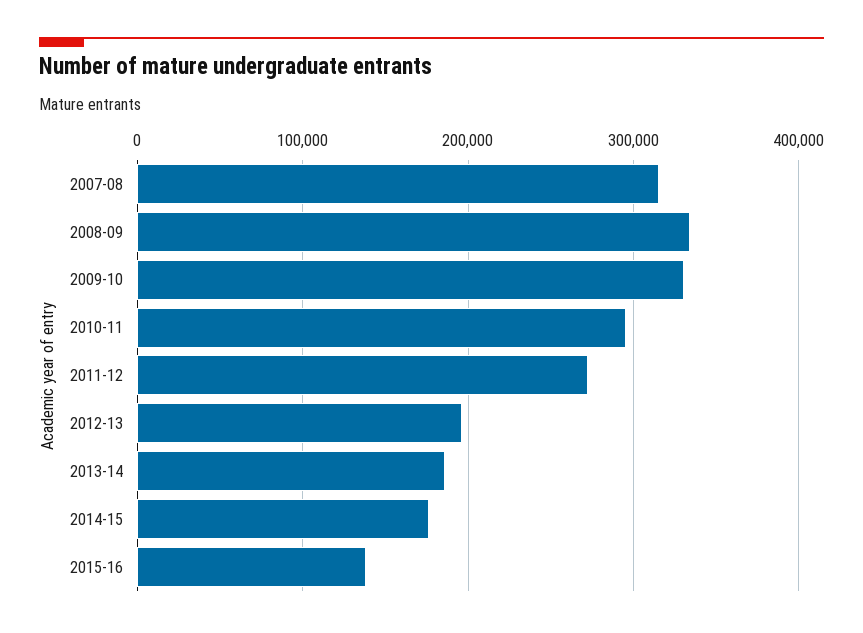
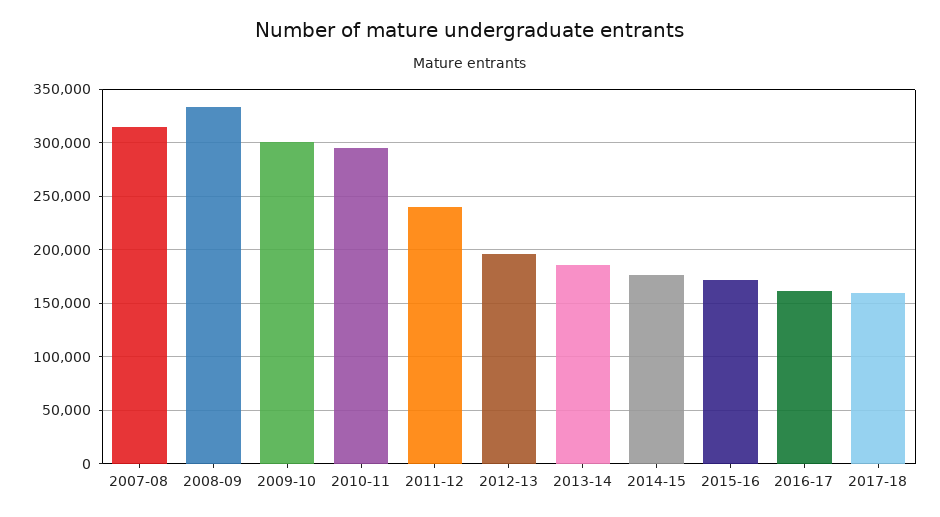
2009-10: 330000 -> 300000
2011-12: 270000 -> 240000
2015-16: 140000 -> 170000
2016-17: none -> 160000
2017-18: none -> 160000

